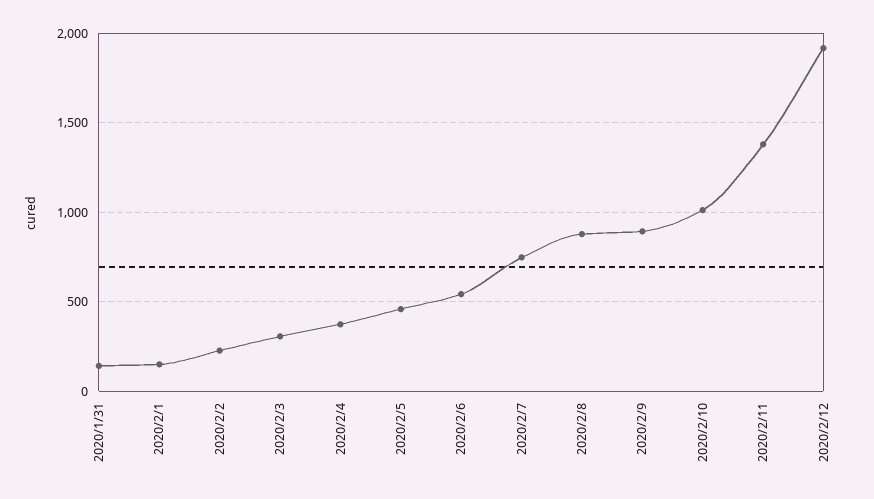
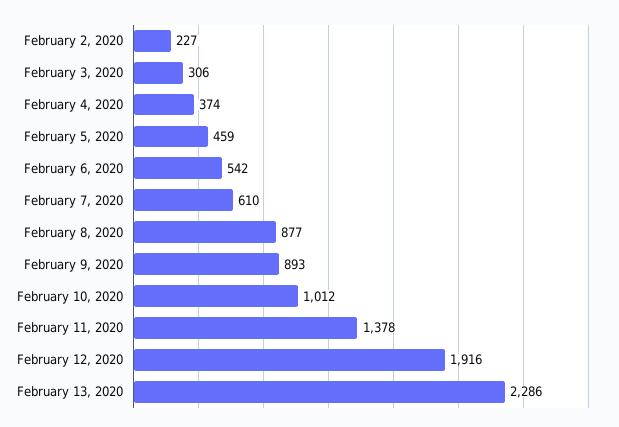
2020/1/31: 150 -> none
2020/2/1: 150 -> none
2020/2/7: 750 -> 610
February 13, 2020: none -> 2286

